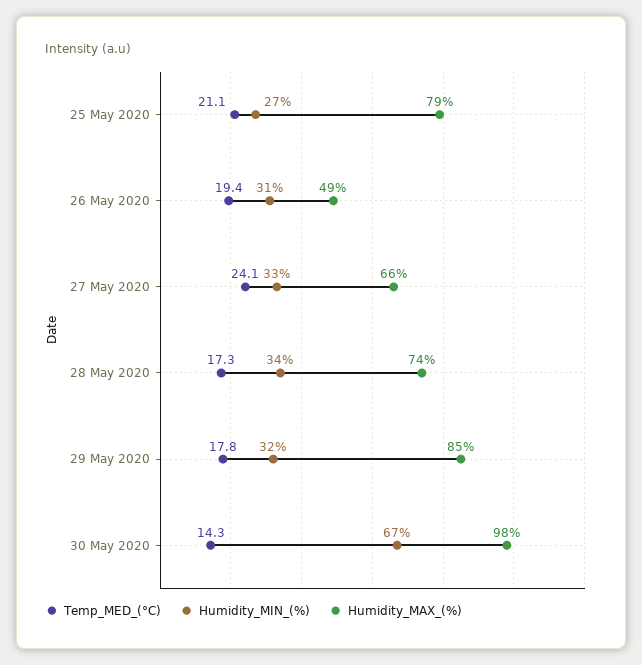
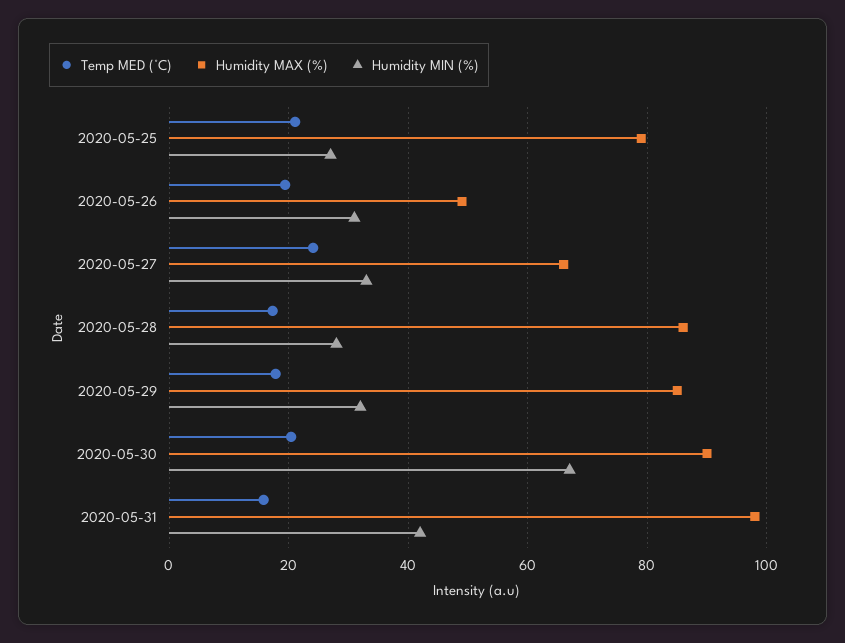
Humidity_MIN_(%), 28 May 2020: 34 -> 28
Humidity_MAX_(%), 28 May 2020: 74 -> 86
Temp_MED_(°C), 30 May 2020: 14.3 -> 20
Humidity_MAX_(%), 30 May 2020: 98 -> 90
Temp_MED_(°C), 2020-05-31: none -> 16
Humidity_MAX_(%), 2020-05-31: none -> 98
Humidity_MIN_(%), 2020-05-31: none -> 42

